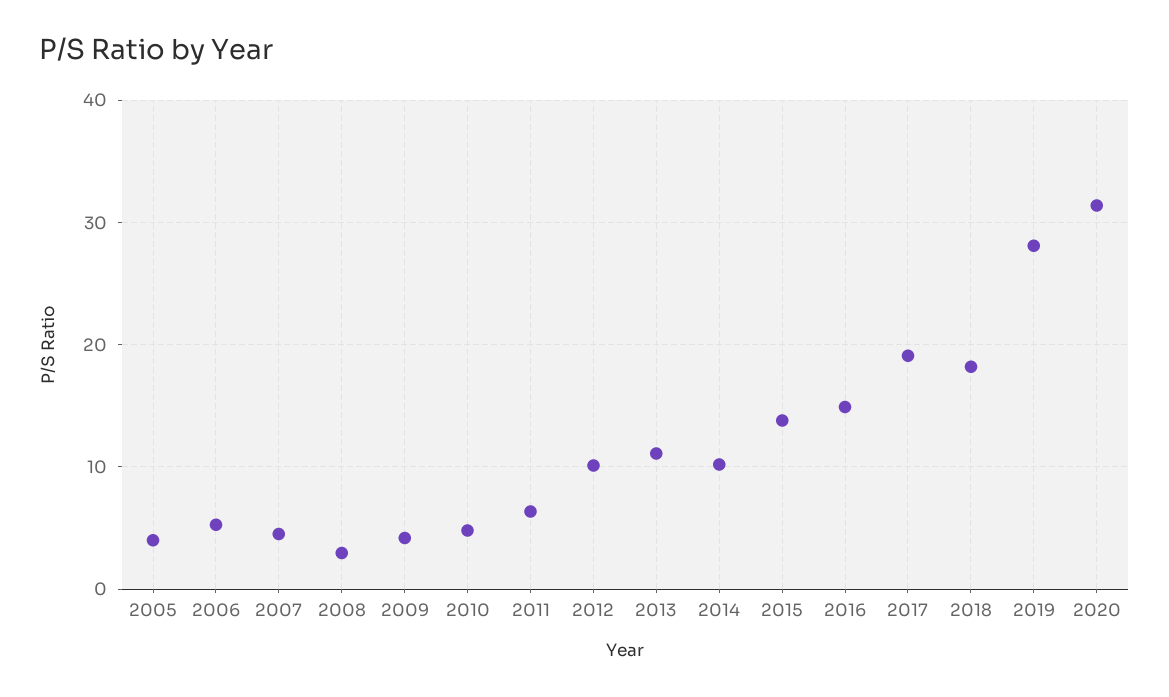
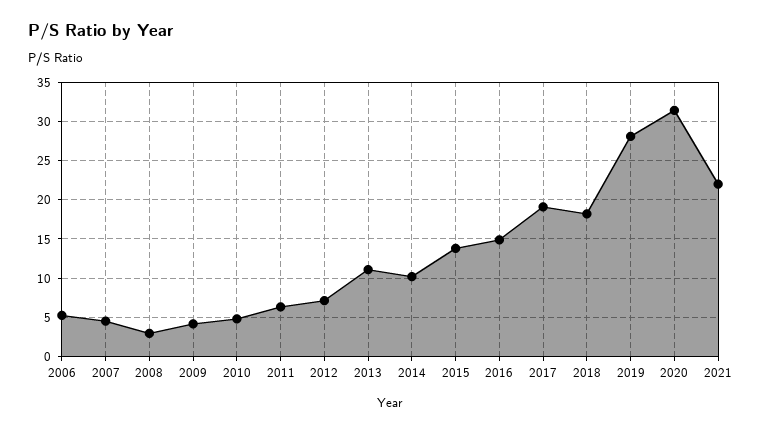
2005: 4 -> none
2012: 10 -> 7
2021: none -> 22

